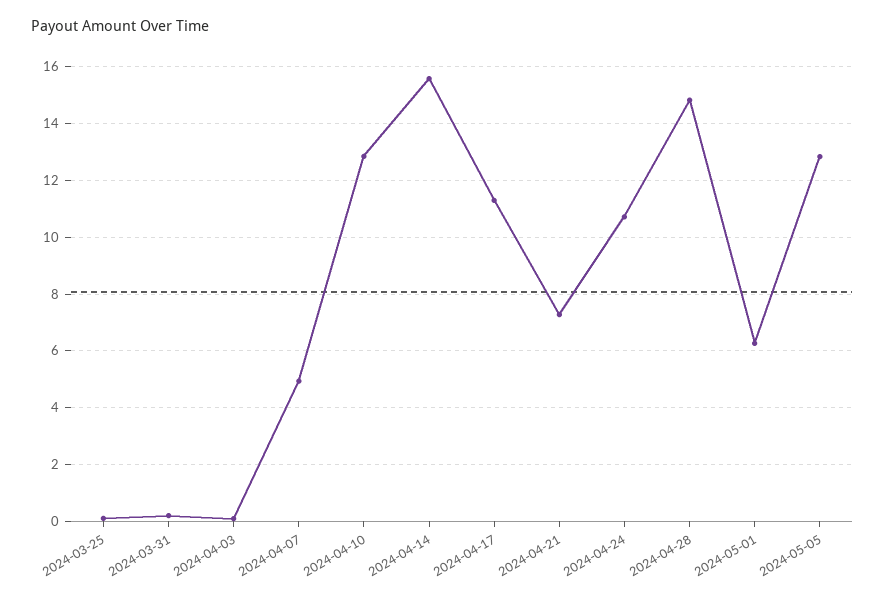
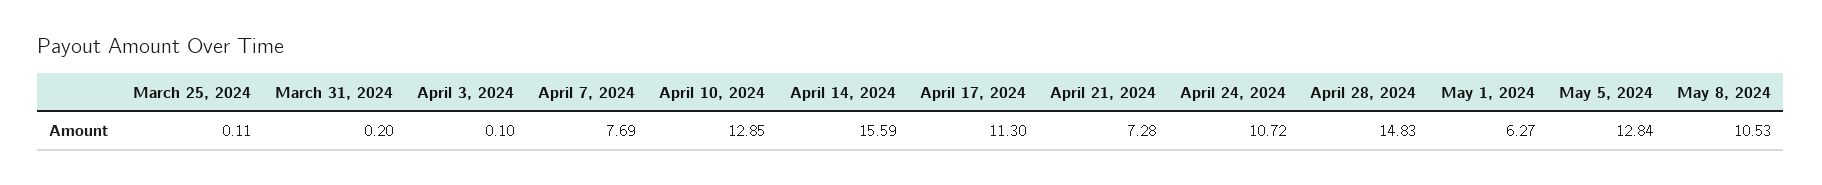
2024-04-07: 5 -> 7.69
May 8, 2024: none -> 10.53

